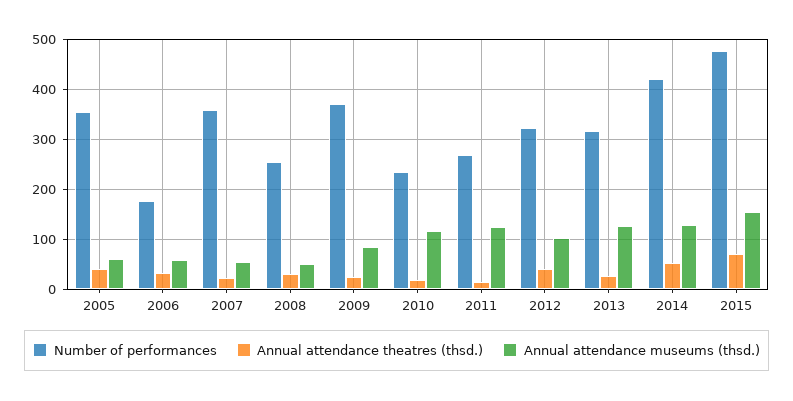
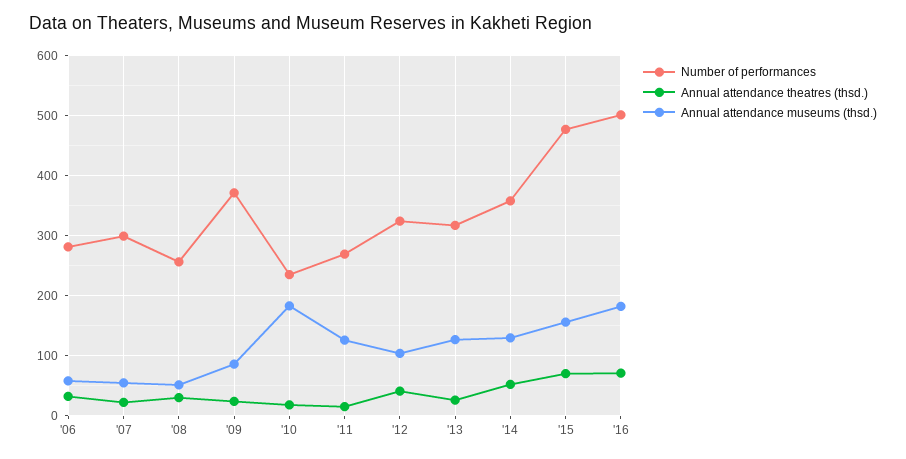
Number of performances, 2005: 360 -> none
Annual attendance theatres (thsd.), 2005: 40 -> none
Annual attendance museums (thsd.), 2005: 60 -> none
Number of performances, 2006: 180 -> 280
Number of performances, 2007: 360 -> 300
Annual attendance museums (thsd.), 2010: 120 -> 180
Number of performances, 2014: 420 -> 360
Number of performances, '16: none -> 500
Annual attendance theatres (thsd.), '16: none -> 70
Annual attendance museums (thsd.), '16: none -> 180

